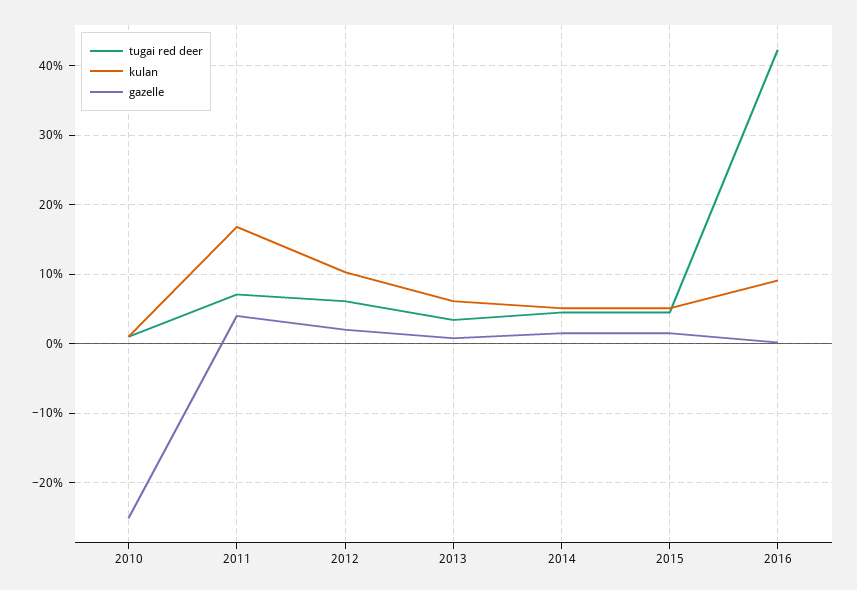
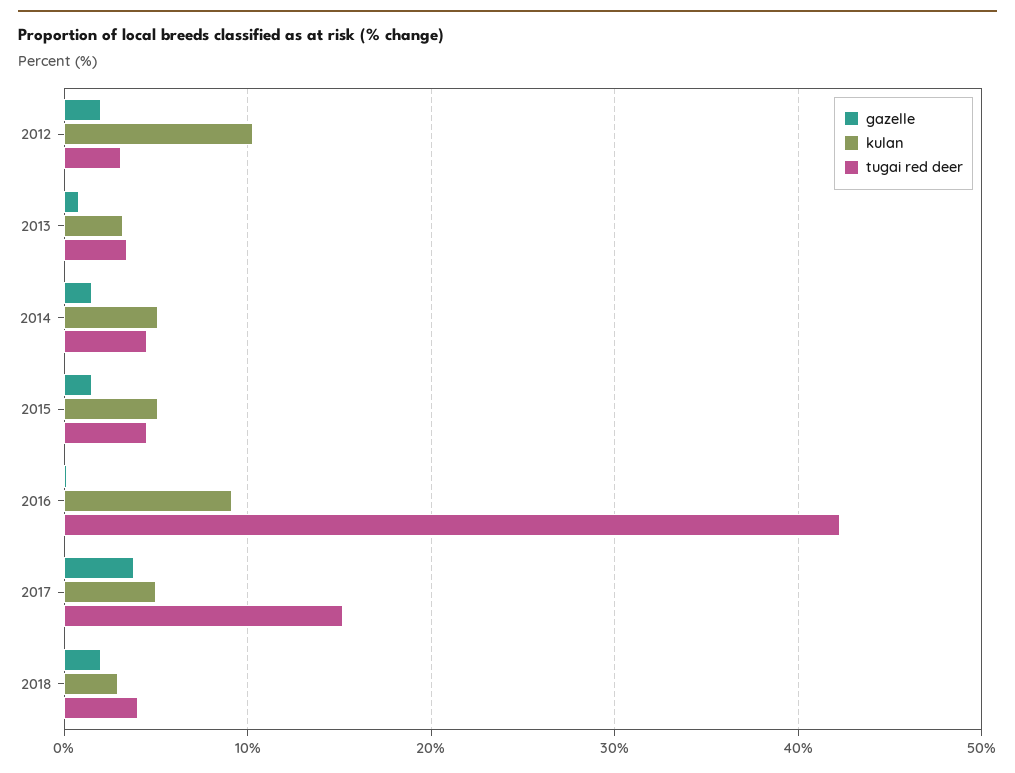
tugai red deer, 2010: 1 -> none
kulan, 2010: 1 -> none
gazelle, 2010: -25 -> none
tugai red deer, 2011: 7 -> none
kulan, 2011: 17 -> none
gazelle, 2011: 4 -> none
tugai red deer, 2012: 6 -> 3
kulan, 2013: 6 -> 3
gazelle, 2017: none -> 4
kulan, 2017: none -> 5
tugai red deer, 2017: none -> 15
gazelle, 2018: none -> 2
kulan, 2018: none -> 3
tugai red deer, 2018: none -> 4

